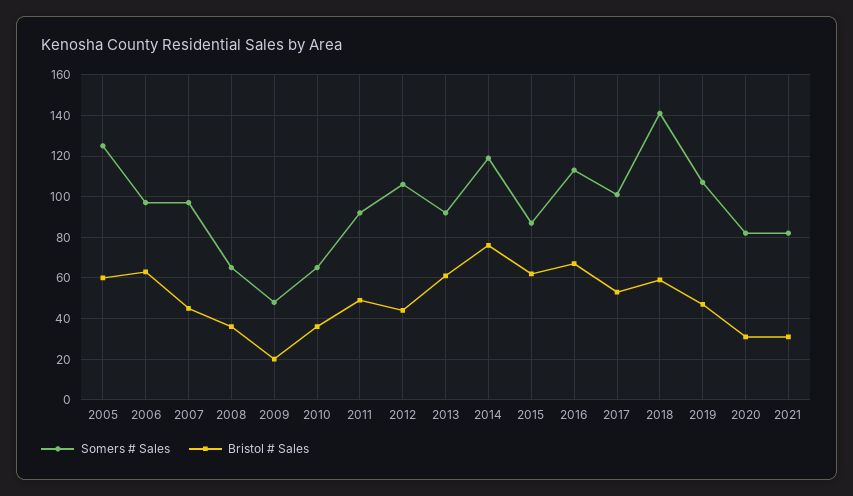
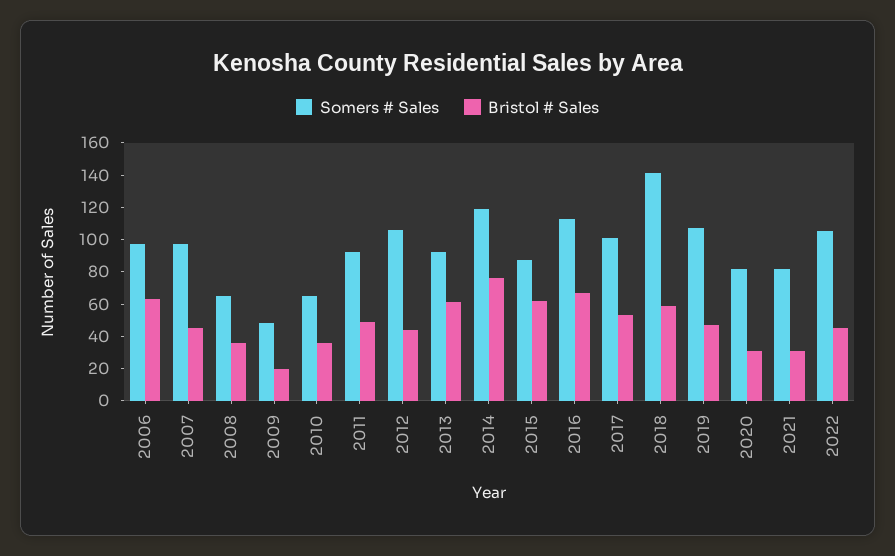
Somers # Sales, 2005: 125 -> none
Bristol # Sales, 2005: 60 -> none
Somers # Sales, 2022: none -> 105
Bristol # Sales, 2022: none -> 45

